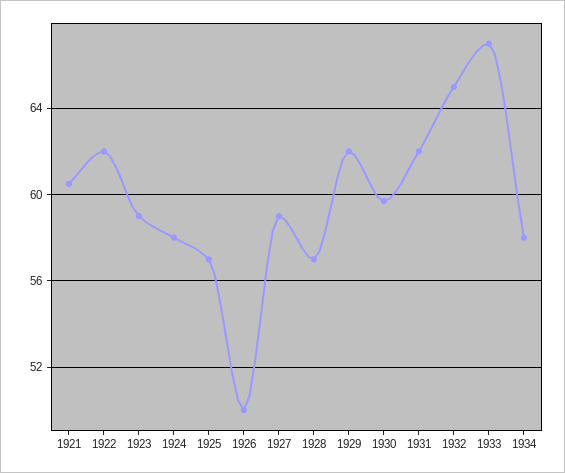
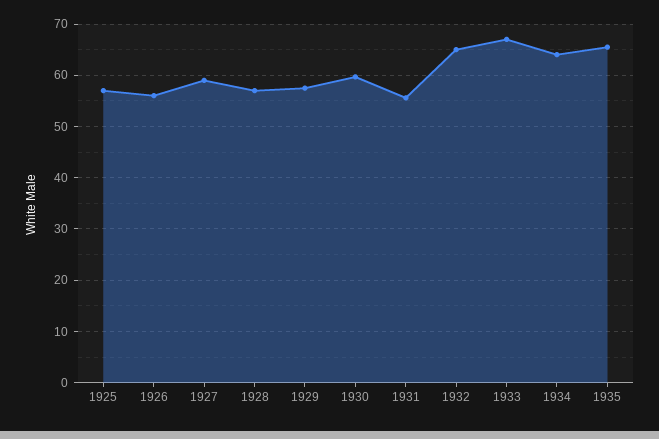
1921: 60.5 -> none
1922: 62 -> none
1923: 59 -> none
1924: 58 -> none
1926: 50 -> 56
1929: 62 -> 58
1931: 62 -> 56
1934: 58 -> 64
1935: none -> 66

